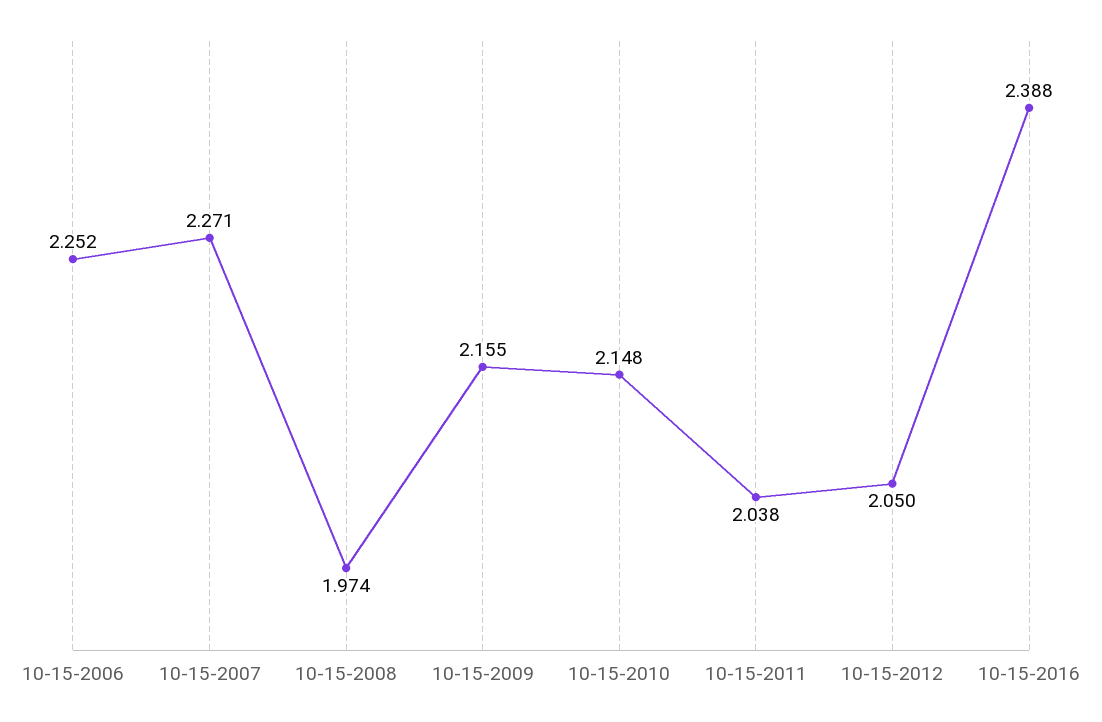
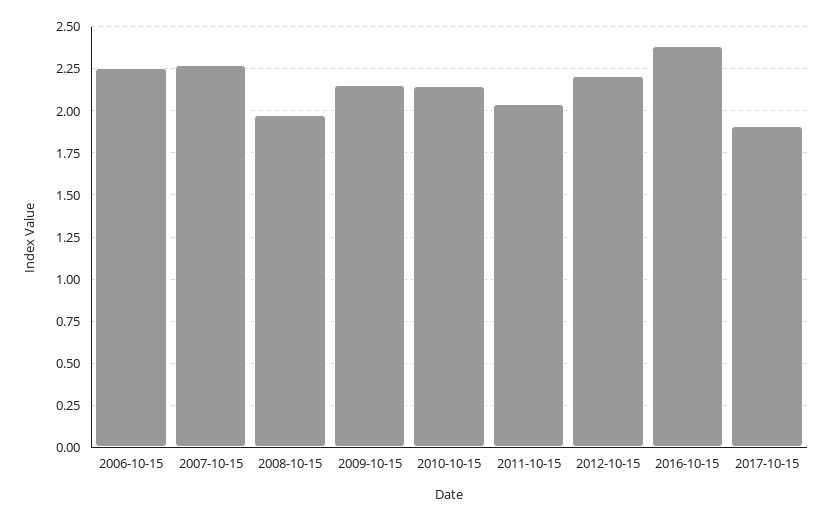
10-15-2012: 2.05 -> 2.2
2017-10-15: none -> 1.9

